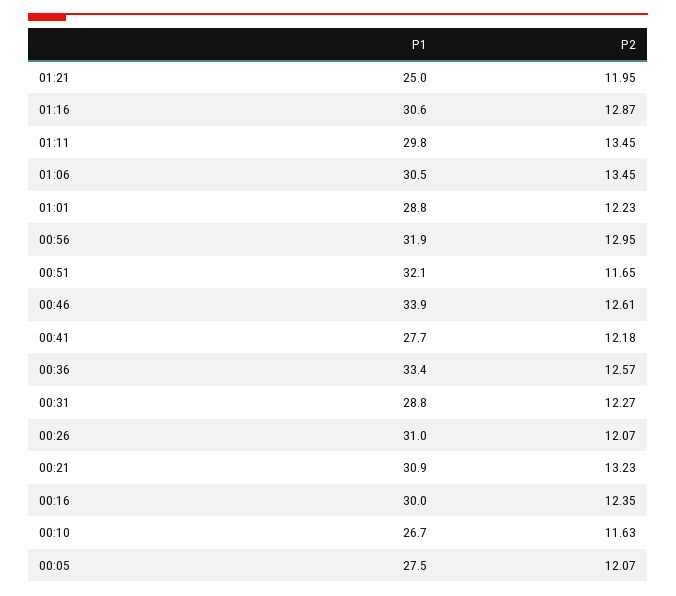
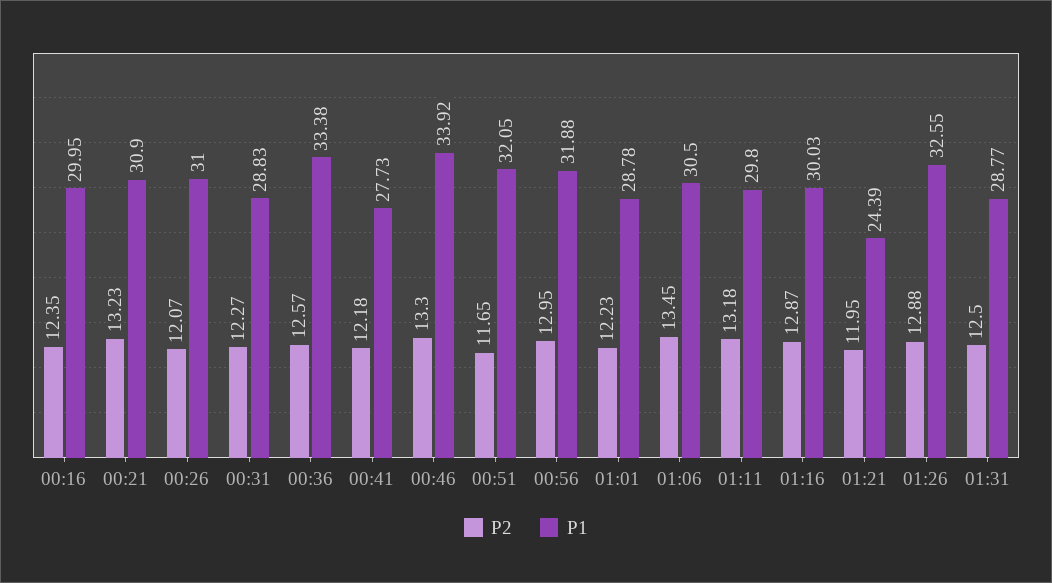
P1, 01:21: 25 -> 24.39
P1, 01:16: 30.6 -> 30.03
P2, 01:11: 13.45 -> 13.18
P2, 00:46: 12.61 -> 13.3
P1, 00:10: 26.7 -> none
P2, 00:10: 11.63 -> none
P1, 00:05: 27.5 -> none
P2, 00:05: 12.07 -> none
P2, 01:26: none -> 12.88
P1, 01:26: none -> 32.55
P2, 01:31: none -> 12.5
P1, 01:31: none -> 28.77

